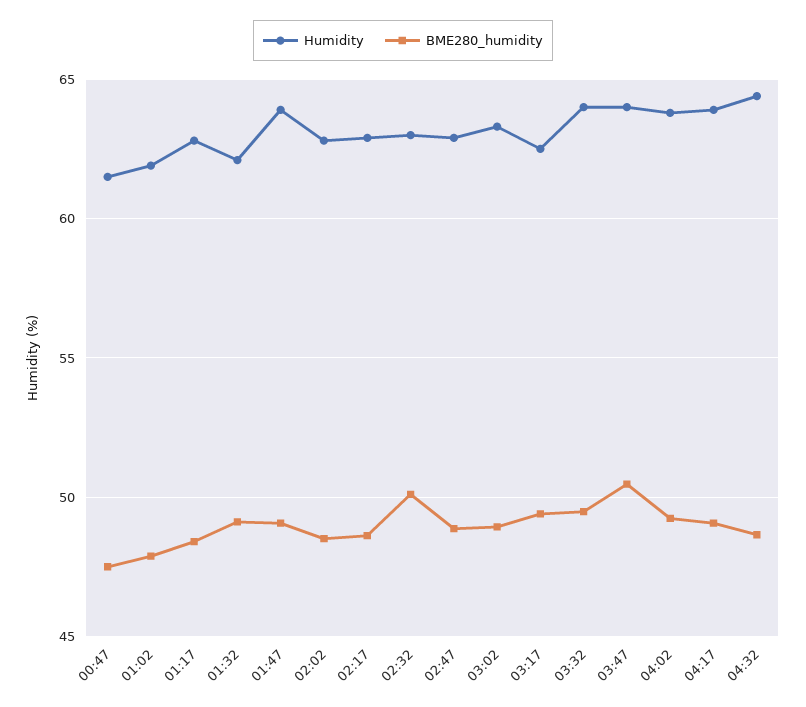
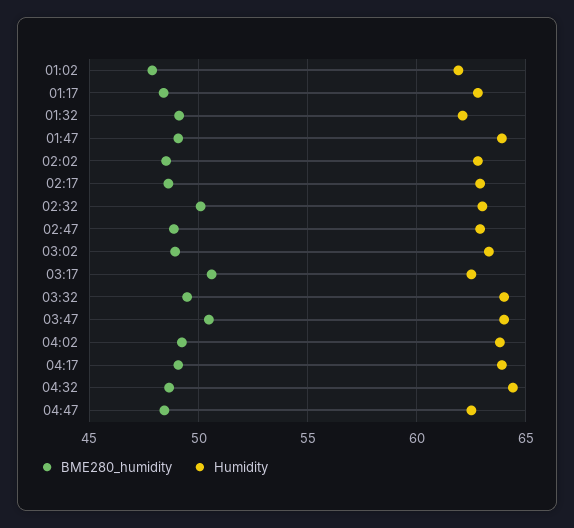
Humidity, 00:47: 61.5 -> none
BME280_humidity, 00:47: 47.5 -> none
BME280_humidity, 03:17: 49.5 -> 50.5
BME280_humidity, 04:47: none -> 48.5
Humidity, 04:47: none -> 62.5

